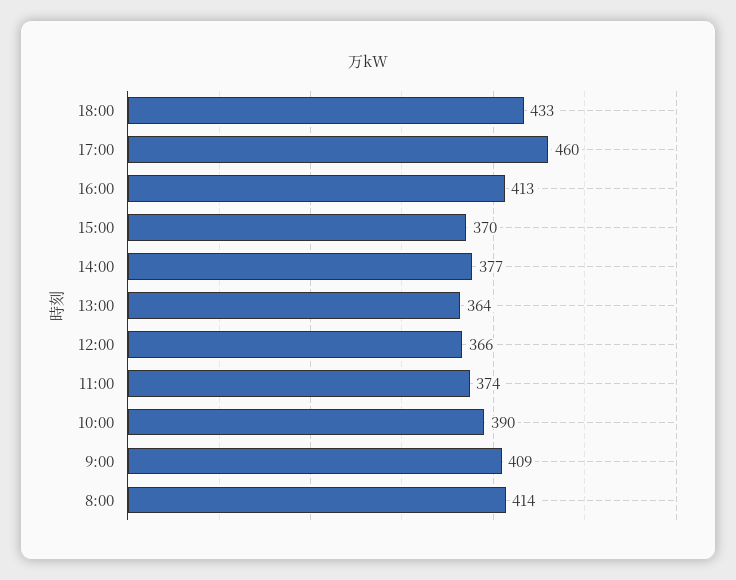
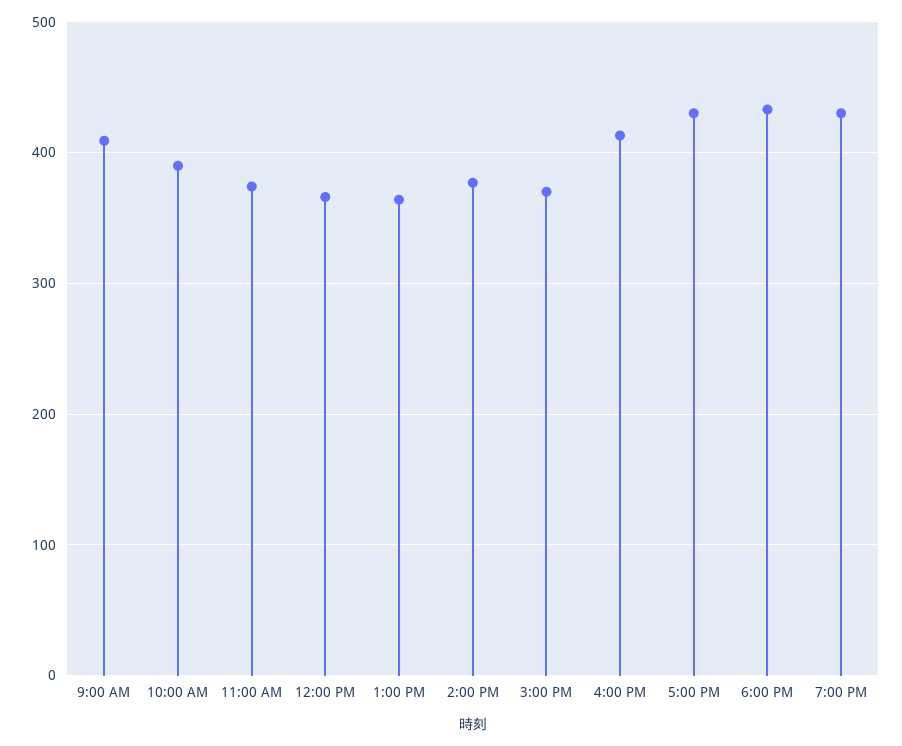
17:00: 460 -> 430
8:00: 414 -> none
7:00 PM: none -> 430

